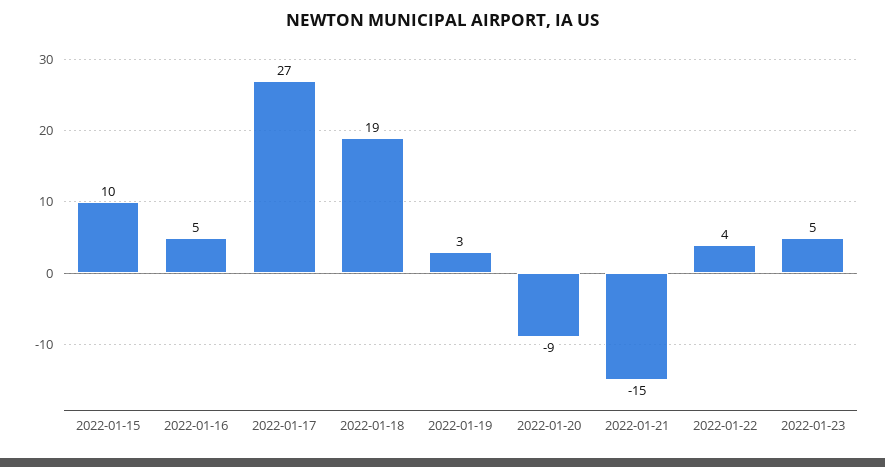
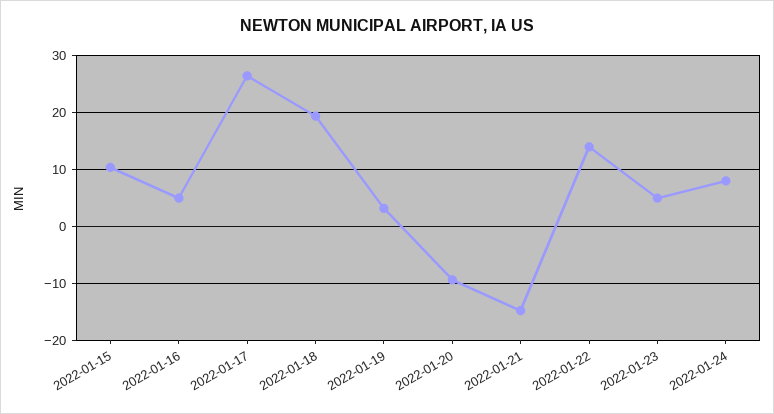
2022-01-22: 4 -> 14
2022-01-24: none -> 8

